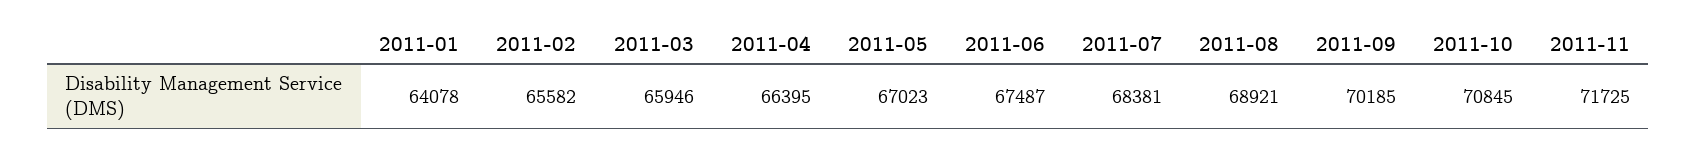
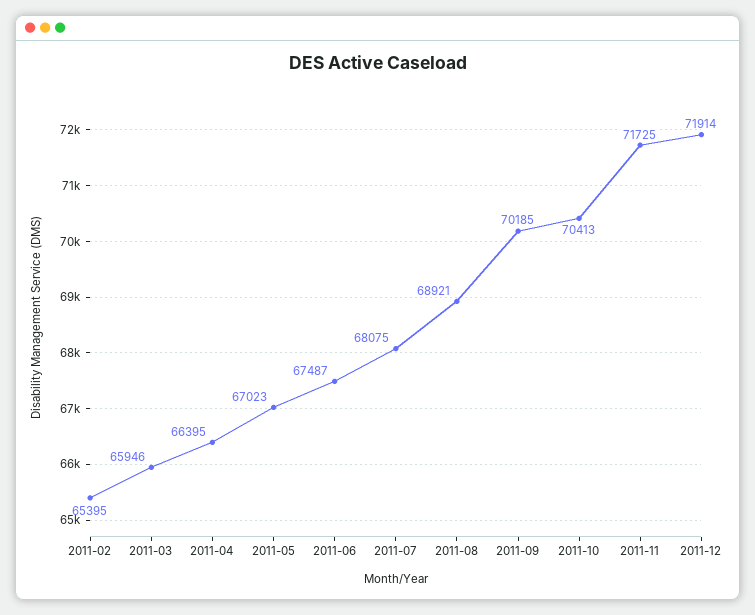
2011-01: 64078 -> none
2011-02: 65582 -> 65395
2011-07: 68381 -> 68075
2011-10: 70845 -> 70413
2011-12: none -> 71914

